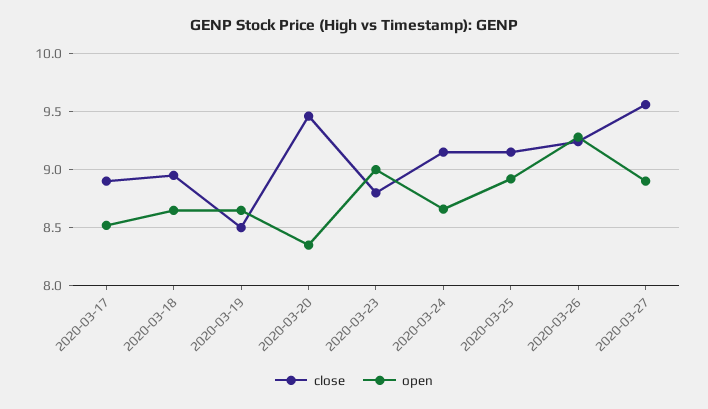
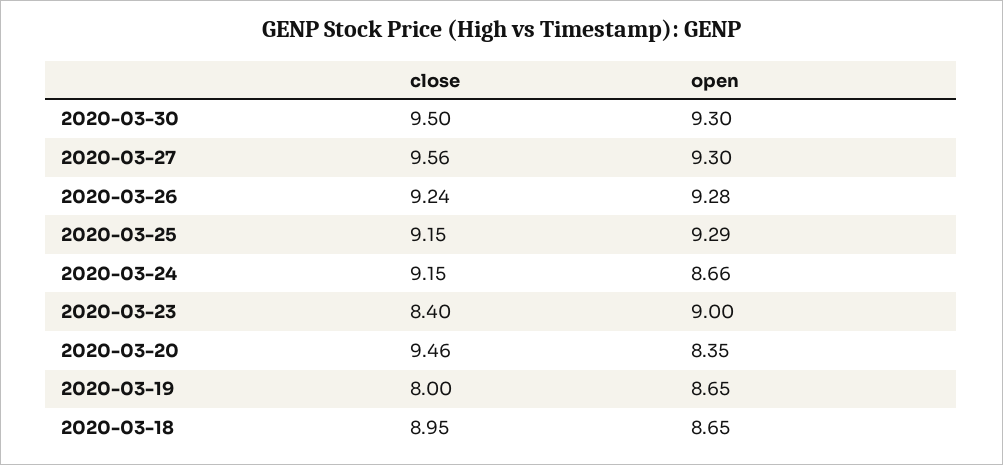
close, 2020-03-17: 8.9 -> none
open, 2020-03-17: 8.5 -> none
close, 2020-03-19: 8.5 -> 8
close, 2020-03-23: 8.8 -> 8.4
open, 2020-03-25: 8.9 -> 9.29
open, 2020-03-27: 8.9 -> 9.3
close, 2020-03-30: none -> 9.5
open, 2020-03-30: none -> 9.3

